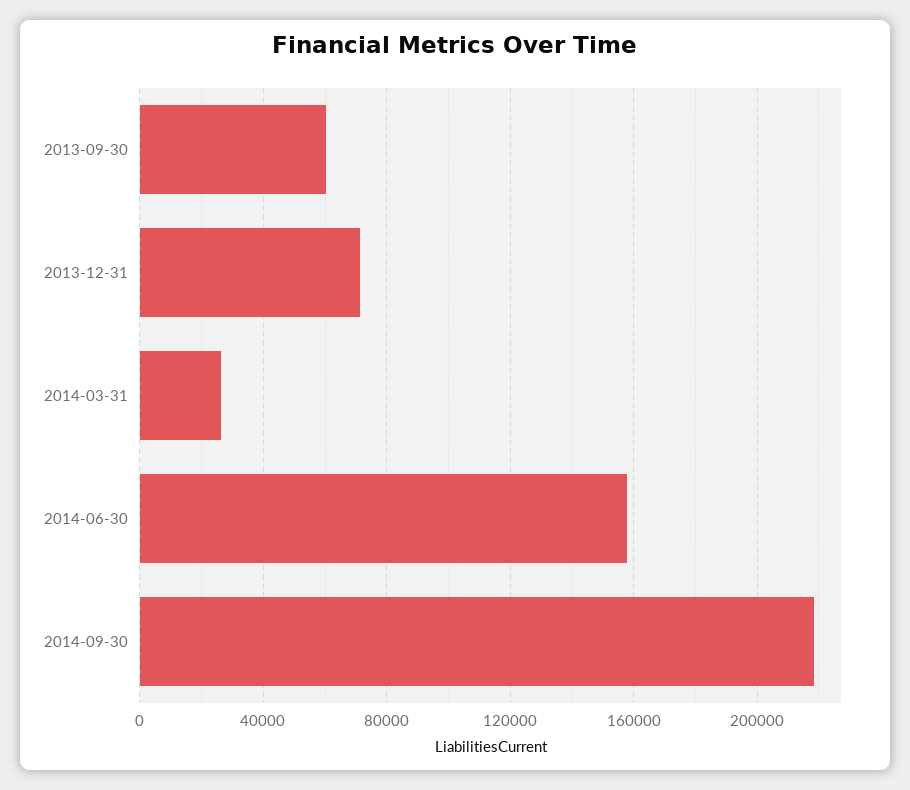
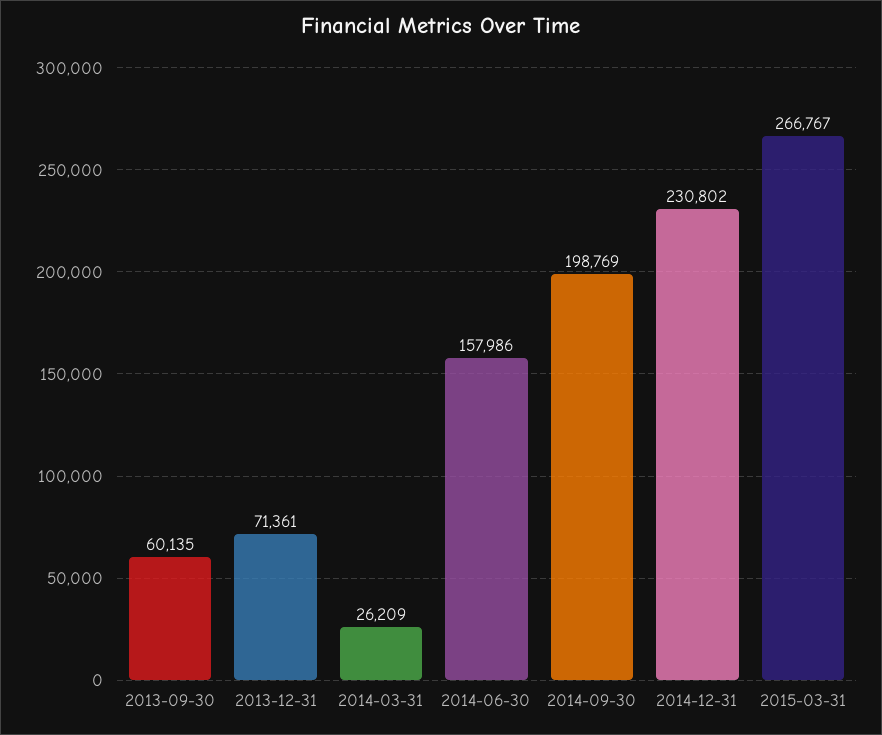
2014-09-30: 220000 -> 198769
2014-12-31: none -> 230802
2015-03-31: none -> 266767

